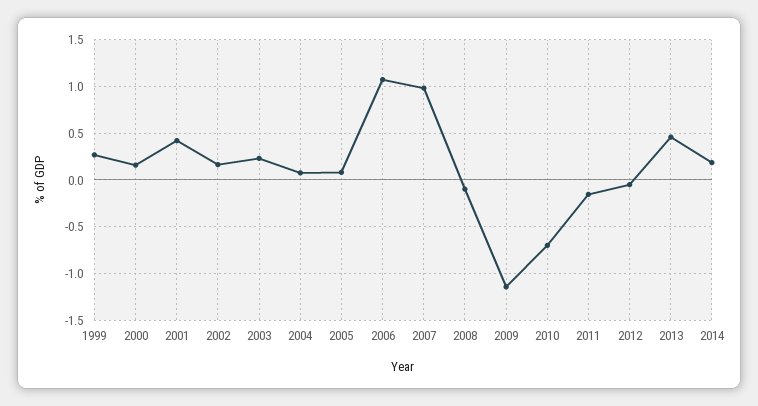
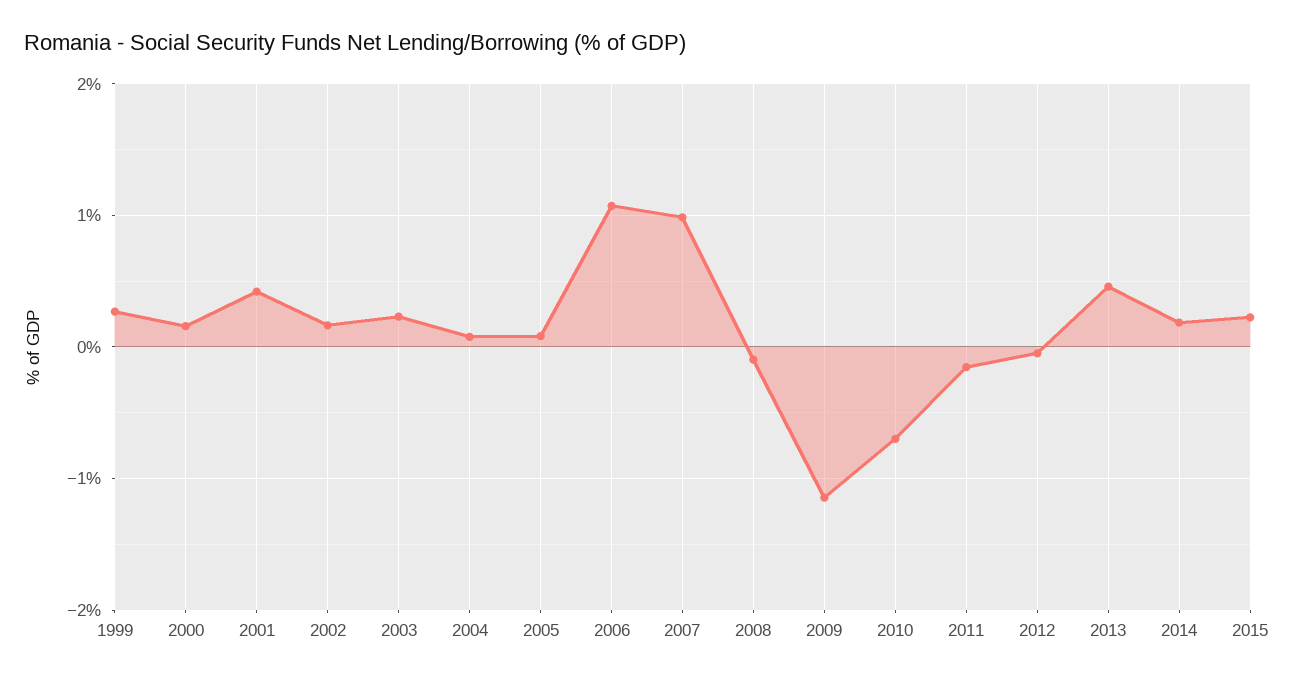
2015: none -> 0.2

